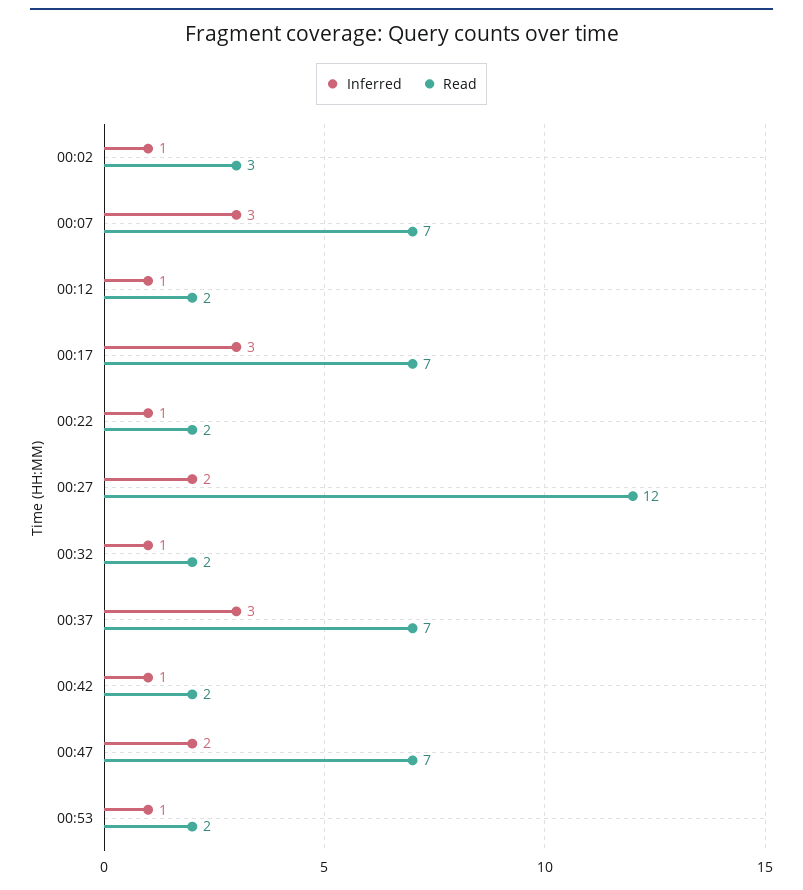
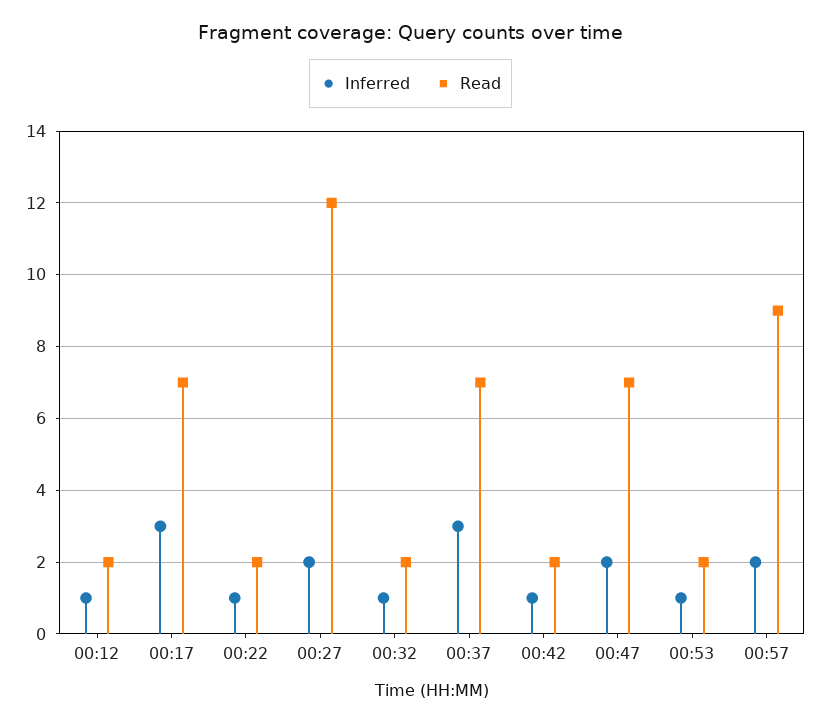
Inferred, 00:02: 1 -> none
Read, 00:02: 3 -> none
Inferred, 00:07: 3 -> none
Read, 00:07: 7 -> none
Inferred, 00:57: none -> 2
Read, 00:57: none -> 9

